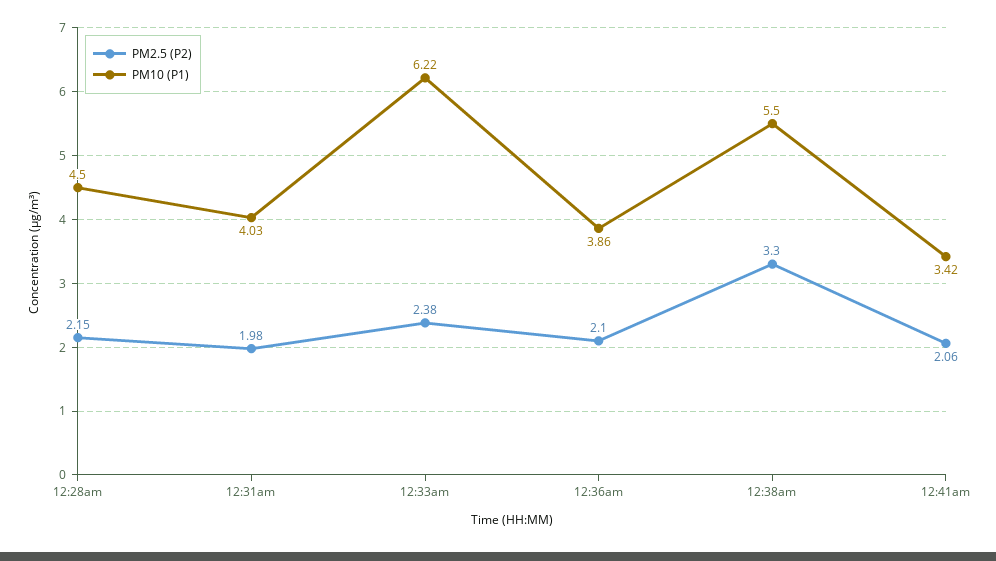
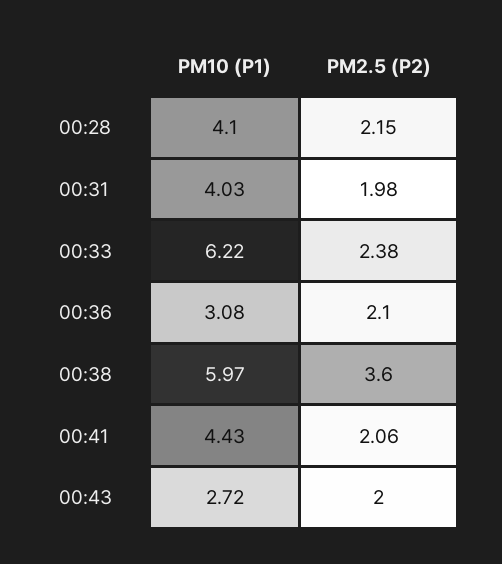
PM10 (P1), 12:28am: 4.5 -> 4.1
PM10 (P1), 12:36am: 3.86 -> 3.08
PM2.5 (P2), 12:38am: 3.3 -> 3.6
PM10 (P1), 12:38am: 5.5 -> 5.97
PM10 (P1), 12:41am: 3.42 -> 4.43
PM10 (P1), 00:43: none -> 2.72
PM2.5 (P2), 00:43: none -> 2

